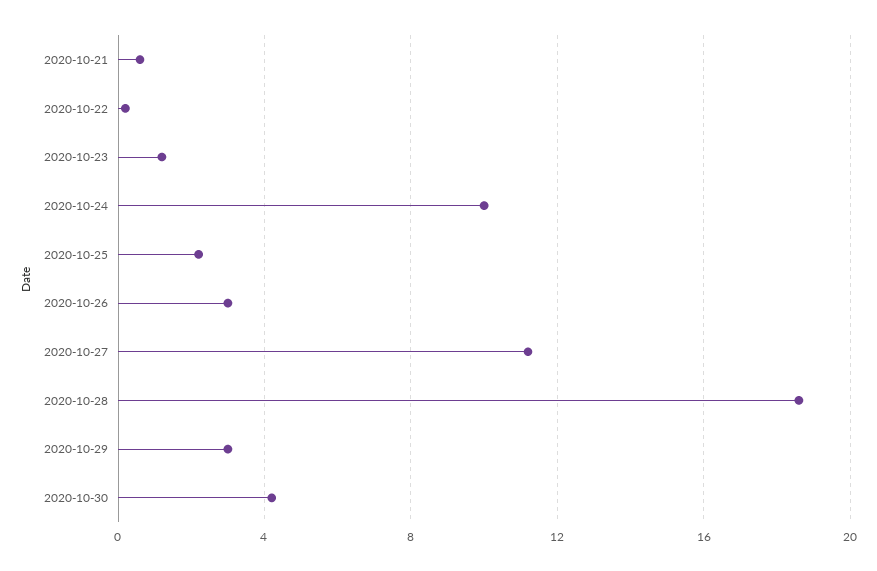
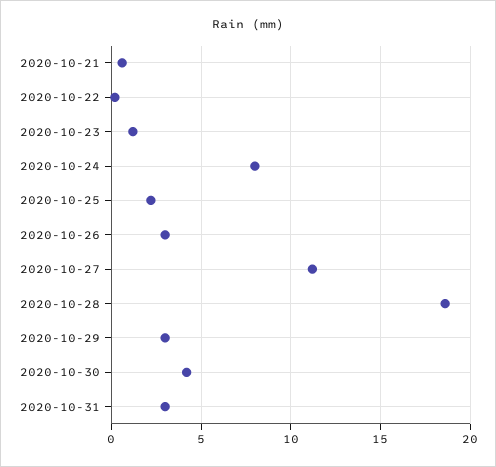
2020-10-24: 10 -> 8
2020-10-31: none -> 3

